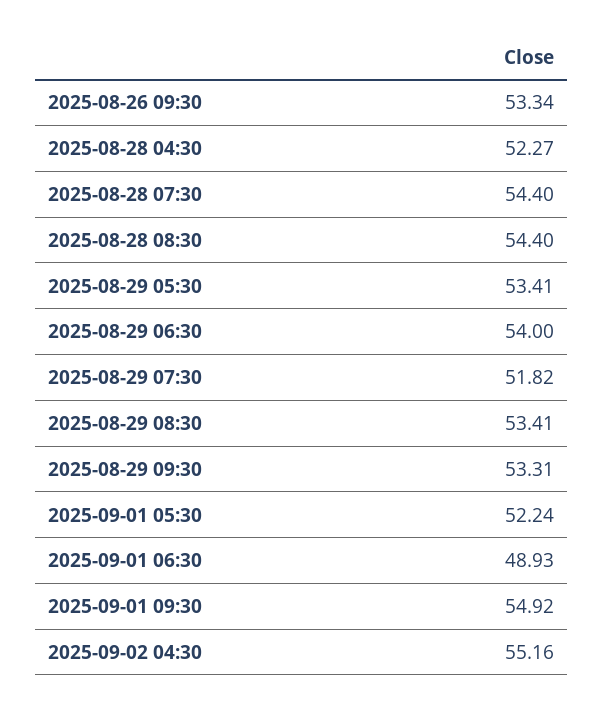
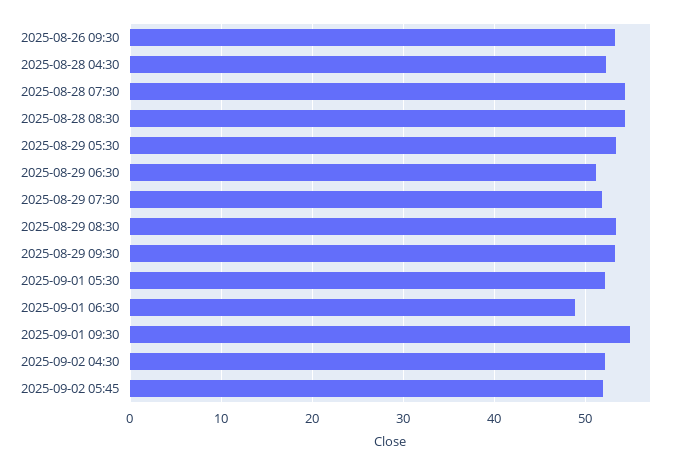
2025-08-29 06:30: 54 -> 51
2025-09-02 04:30: 55.16 -> 52
2025-09-02 05:45: none -> 52

